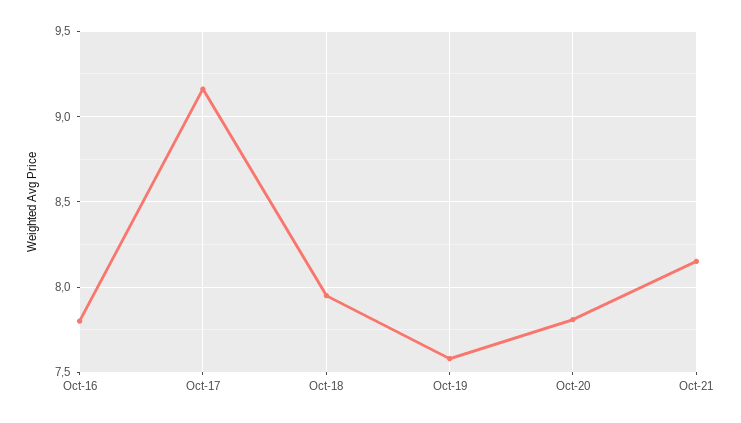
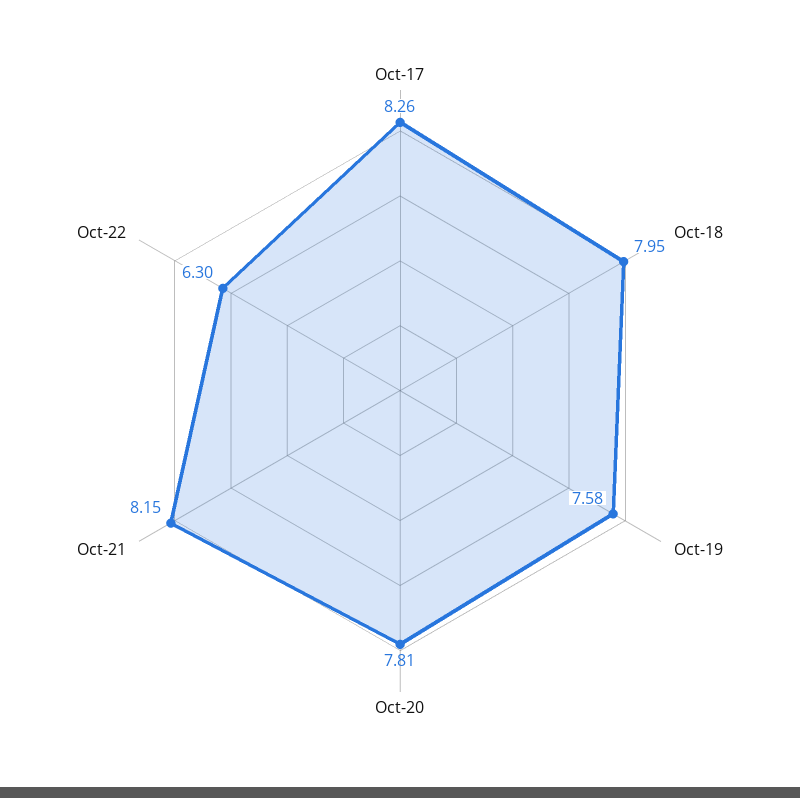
Oct-16: 7.8 -> none
Oct-17: 9.15 -> 8.26
Oct-22: none -> 6.3

